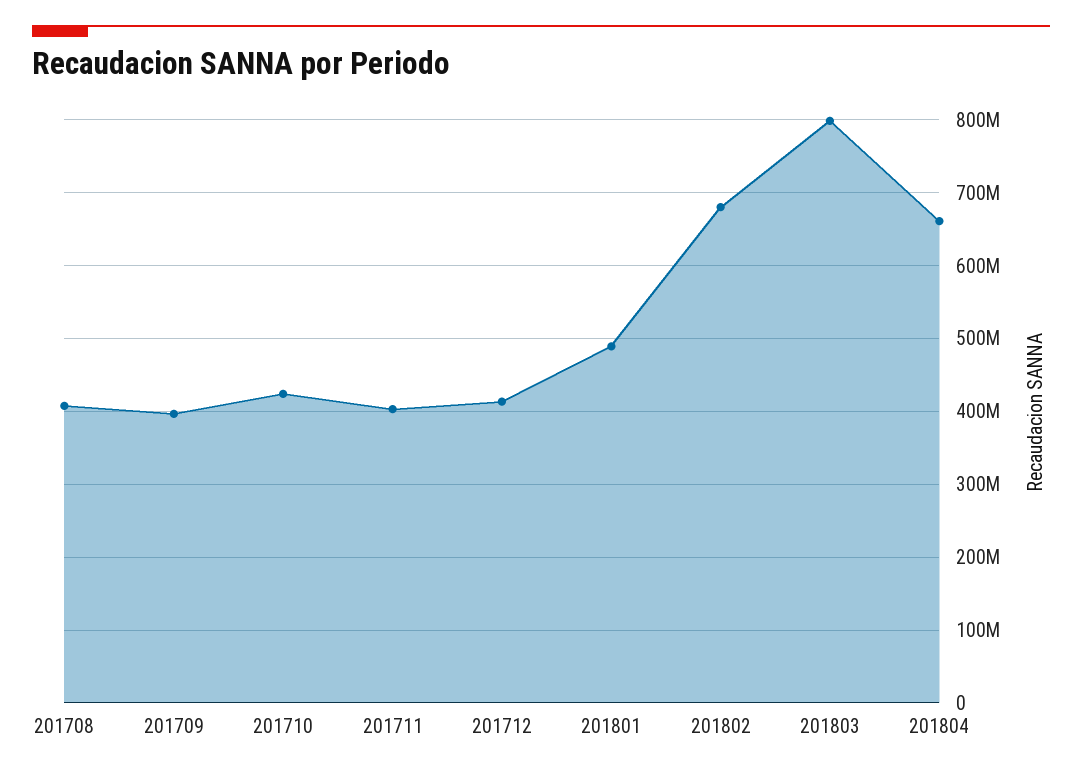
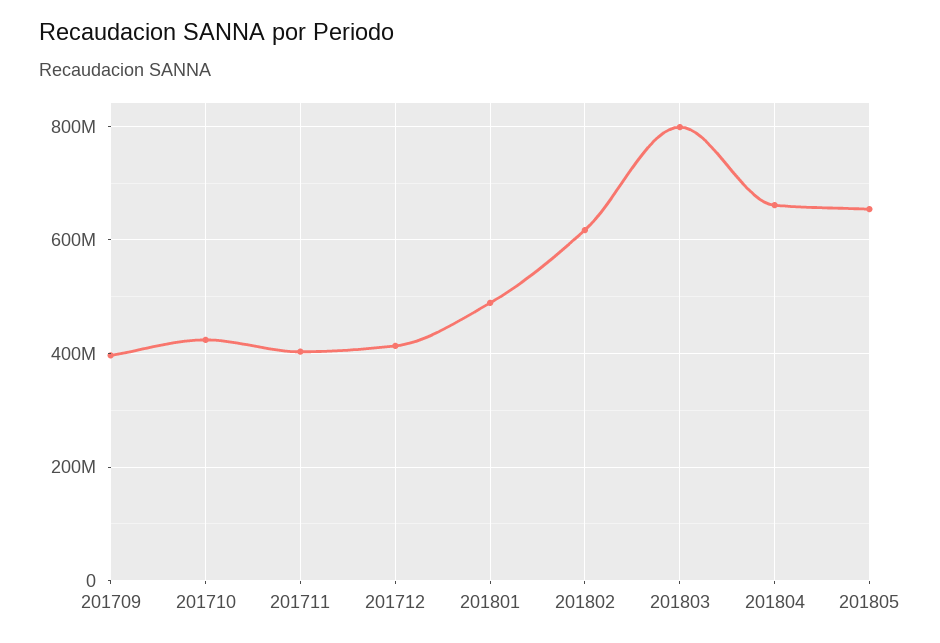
201708: 410000000 -> none
201802: 680000000 -> 620000000
201805: none -> 660000000

